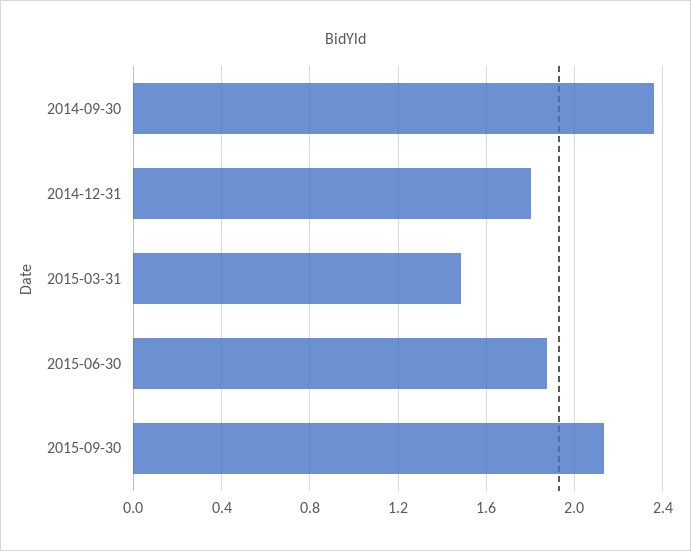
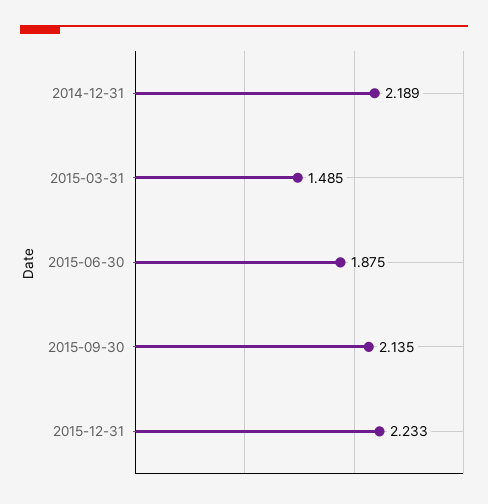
2014-09-30: 2.35 -> none
2014-12-31: 1.8 -> 2.189
2015-12-31: none -> 2.233

